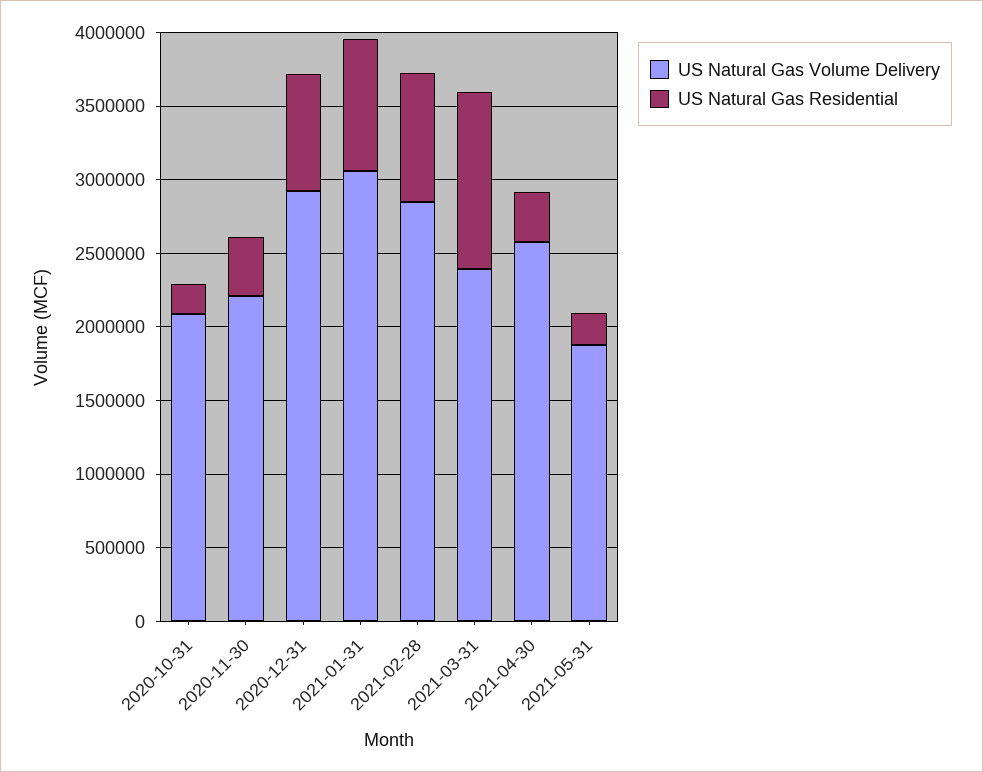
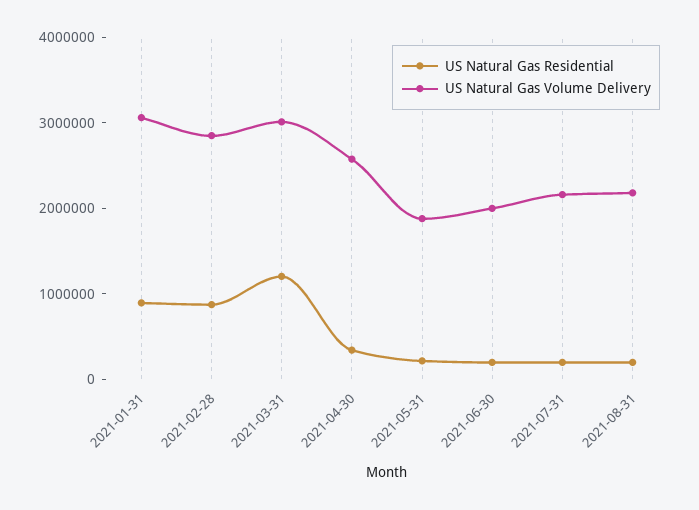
US Natural Gas Volume Delivery, 2020-10-31: 2100000 -> none
US Natural Gas Residential, 2020-10-31: 200000 -> none
US Natural Gas Volume Delivery, 2020-11-30: 2200000 -> none
US Natural Gas Residential, 2020-11-30: 400000 -> none
US Natural Gas Volume Delivery, 2020-12-31: 2900000 -> none
US Natural Gas Residential, 2020-12-31: 800000 -> none
US Natural Gas Volume Delivery, 2021-03-31: 2400000 -> 3000000
US Natural Gas Residential, 2021-06-30: none -> 200000
US Natural Gas Volume Delivery, 2021-06-30: none -> 2000000
US Natural Gas Residential, 2021-07-31: none -> 200000
US Natural Gas Volume Delivery, 2021-07-31: none -> 2200000
US Natural Gas Residential, 2021-08-31: none -> 200000
US Natural Gas Volume Delivery, 2021-08-31: none -> 2200000

